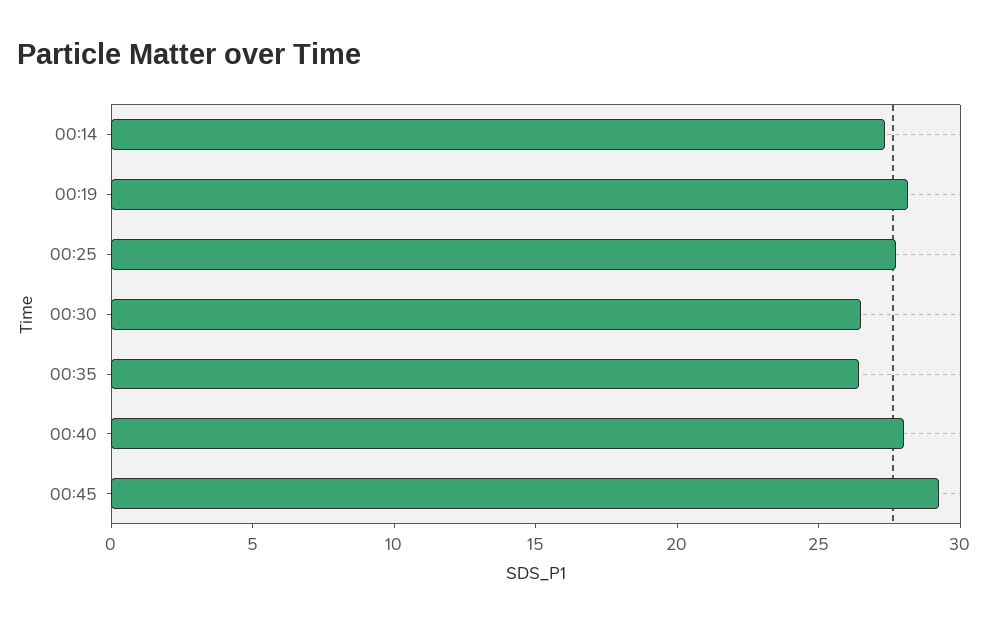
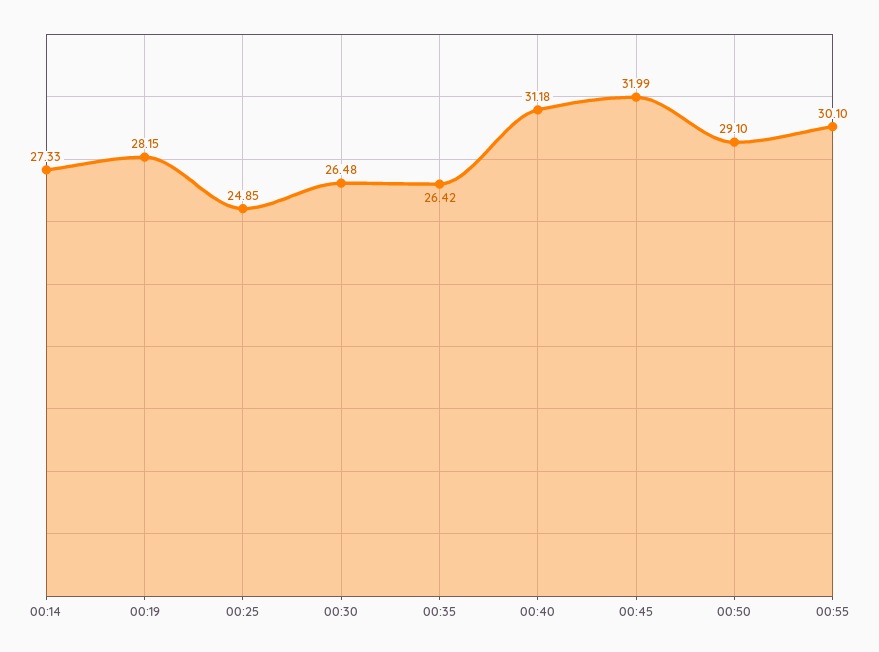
00:25: 28 -> 24.85
00:40: 28 -> 31.18
00:45: 29 -> 31.99
00:50: none -> 29.1
00:55: none -> 30.1

